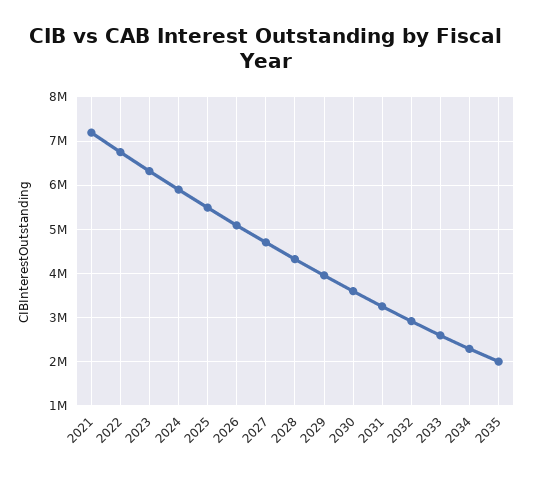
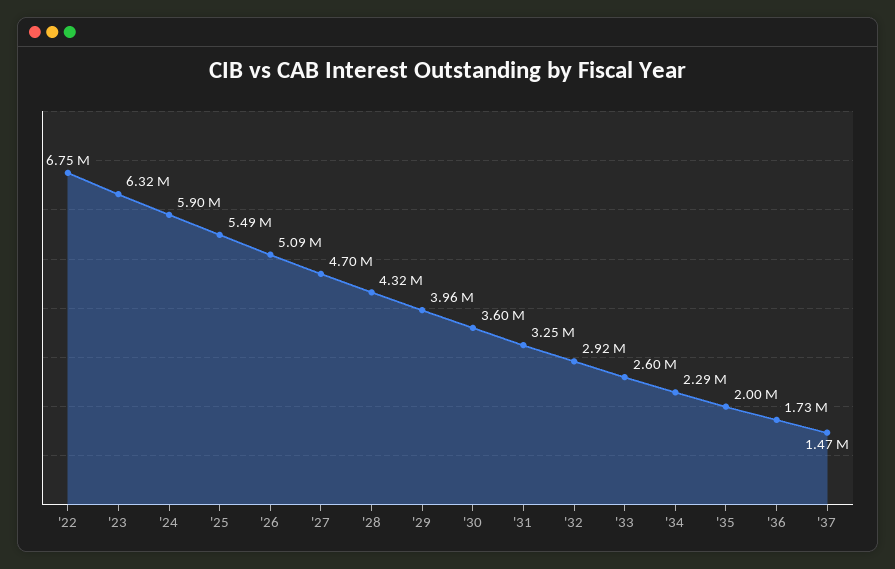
2021: 7200000 -> none
'36: none -> 1730000
'37: none -> 1470000

